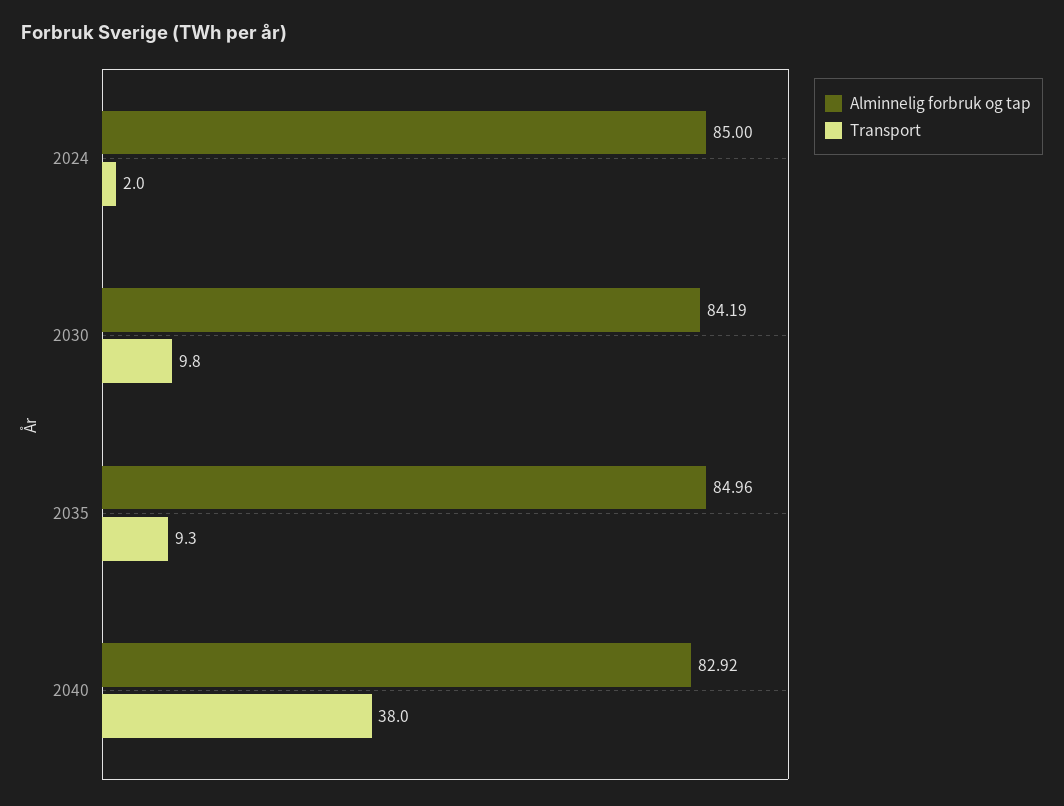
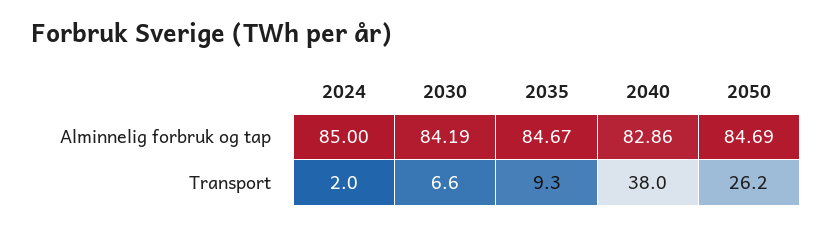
Transport, 2030: 9.8 -> 6.6
Alminnelig forbruk og tap, 2035: 84.96 -> 84.67
Alminnelig forbruk og tap, 2040: 82.92 -> 82.86
Alminnelig forbruk og tap, 2050: none -> 84.69
Transport, 2050: none -> 26.2

